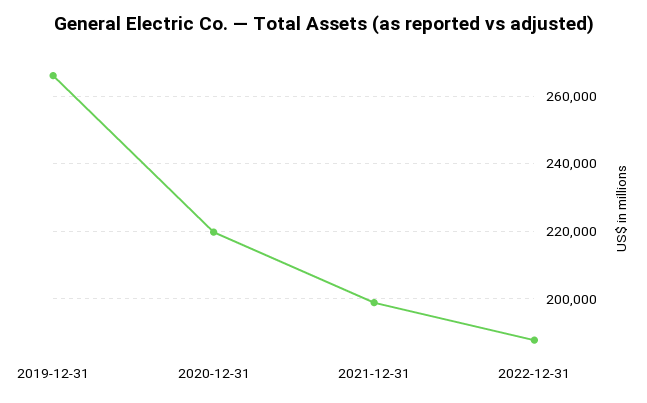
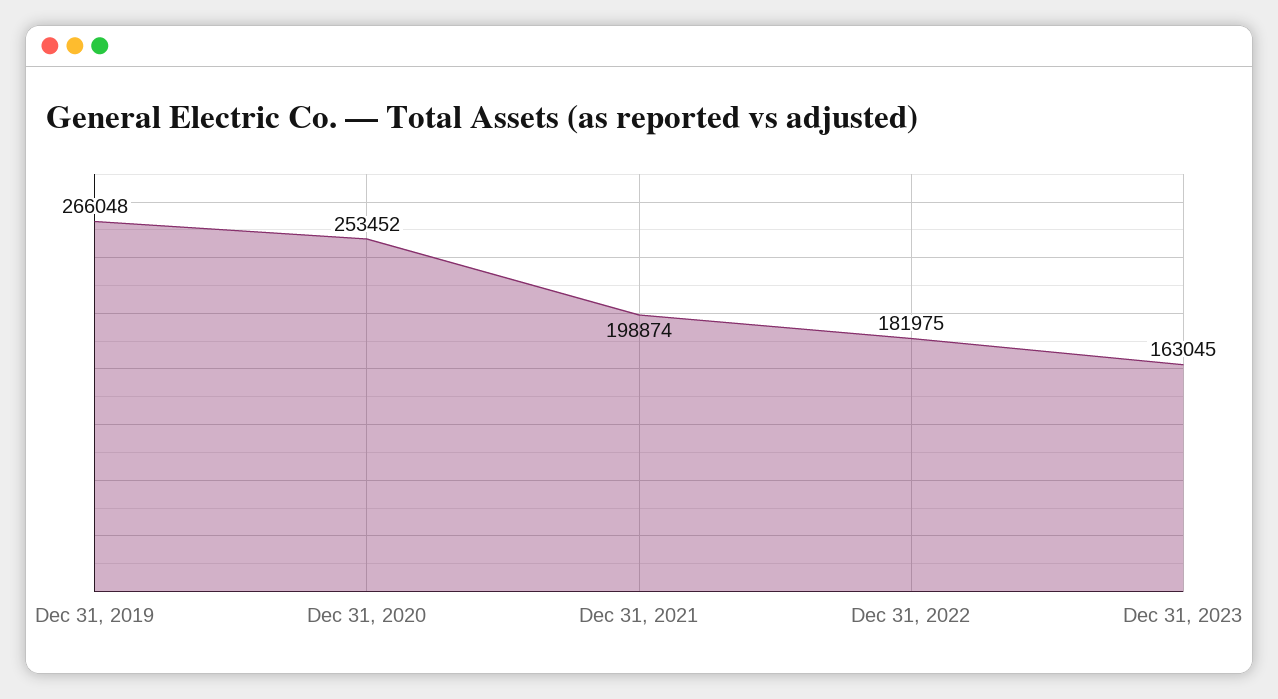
2020-12-31: 220000 -> 253452
2022-12-31: 188000 -> 181975
Dec 31, 2023: none -> 163045

